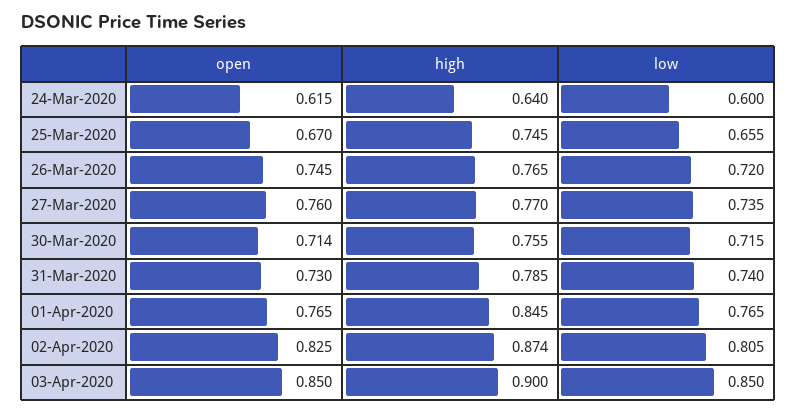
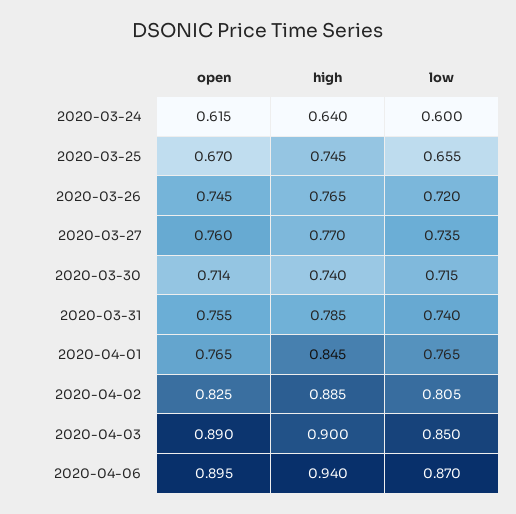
high, 30-Mar-2020: 0.755 -> 0.74
open, 31-Mar-2020: 0.73 -> 0.755
high, 02-Apr-2020: 0.874 -> 0.885
open, 03-Apr-2020: 0.85 -> 0.89
open, 2020-04-06: none -> 0.895
high, 2020-04-06: none -> 0.94
low, 2020-04-06: none -> 0.87

